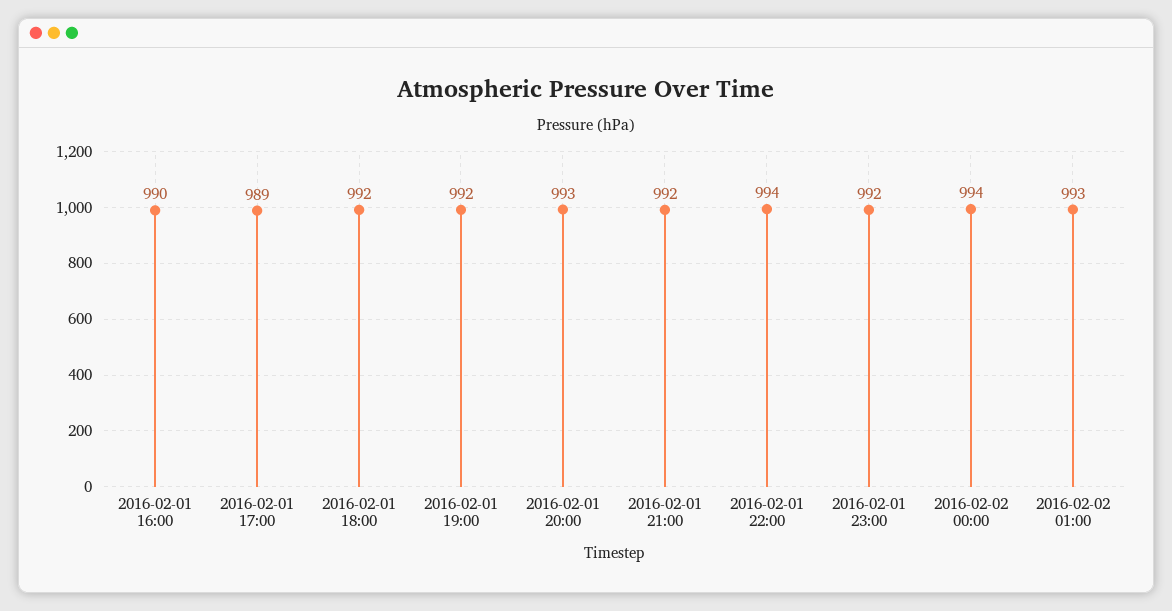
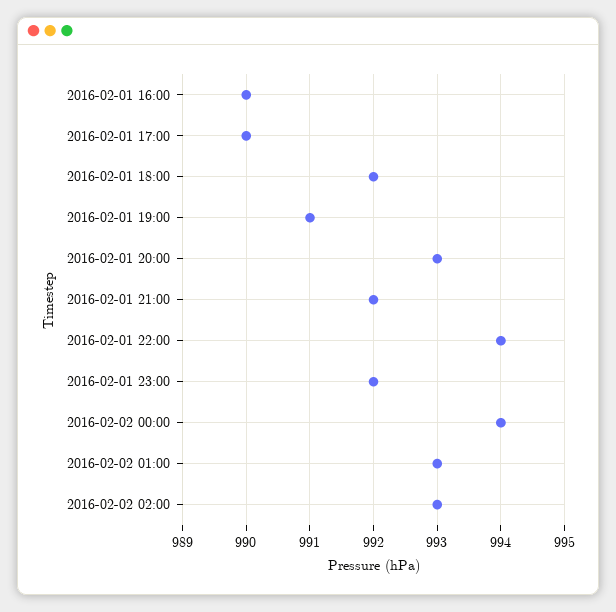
2016-02-01 17:00: 989 -> 990
2016-02-01 19:00: 992 -> 991
2016-02-02 02:00: none -> 993

